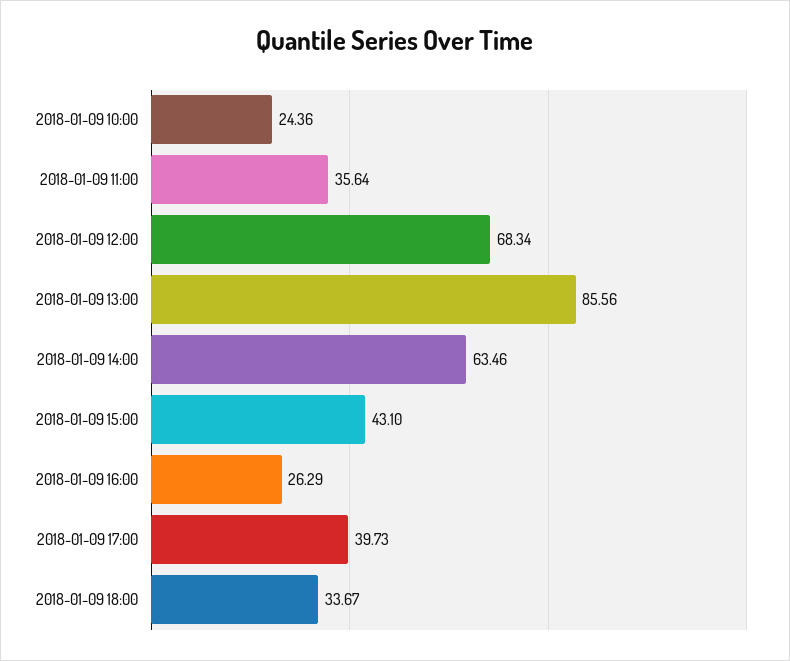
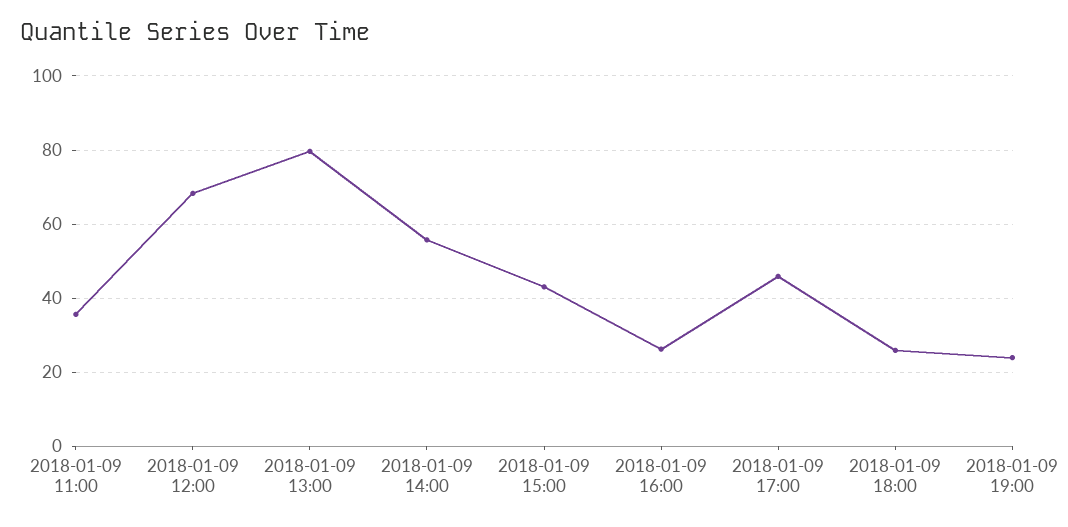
2018-01-09 10:00: 24.36 -> none
2018-01-09 13:00: 85.56 -> 80
2018-01-09 14:00: 63.46 -> 56
2018-01-09 17:00: 39.73 -> 46
2018-01-09 18:00: 33.67 -> 26
2018-01-09 19:00: none -> 24

